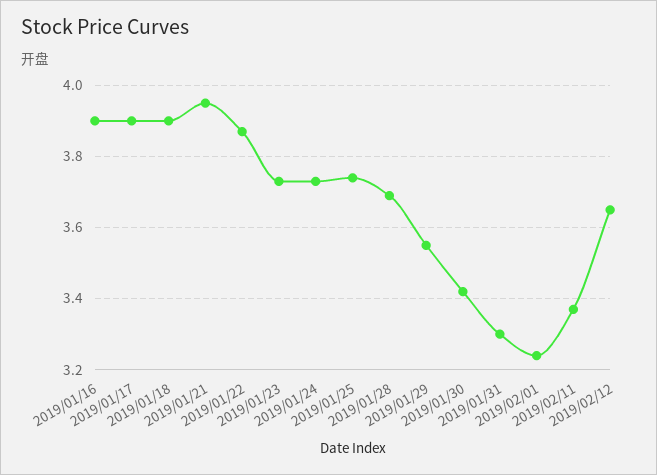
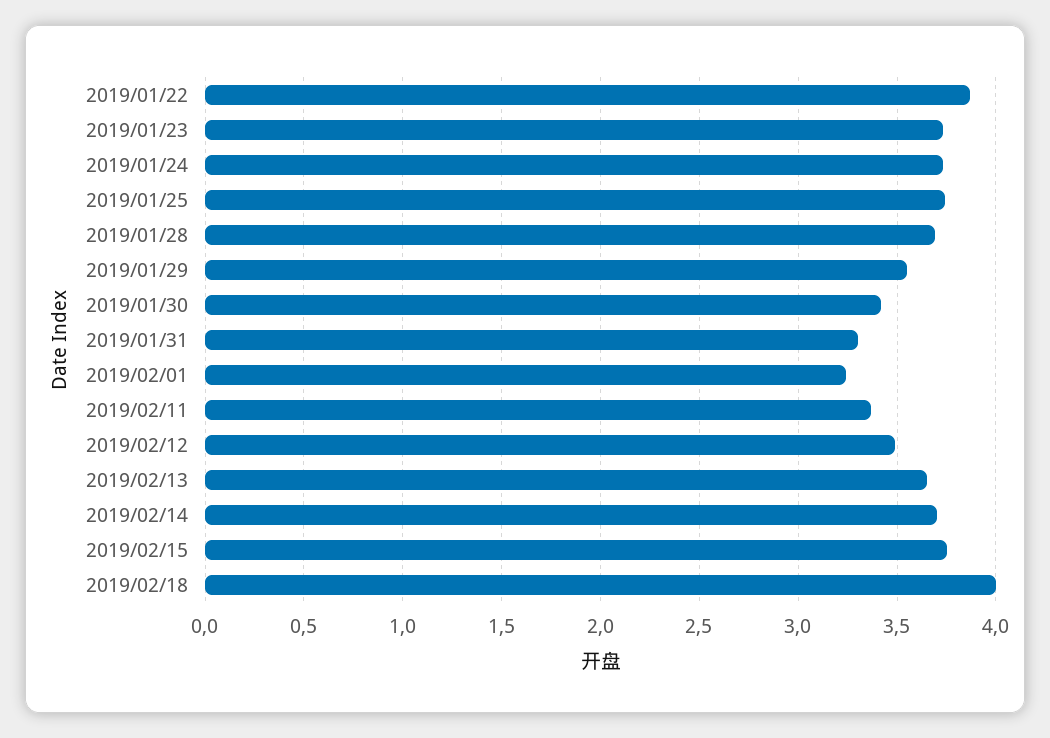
2019/01/16: 3.9 -> none
2019/01/17: 3.9 -> none
2019/01/18: 3.9 -> none
2019/01/21: 3.95 -> none
2019/02/12: 3.65 -> 3.5
2019/02/13: none -> 3.65
2019/02/14: none -> 3.7
2019/02/15: none -> 3.75
2019/02/18: none -> 4

